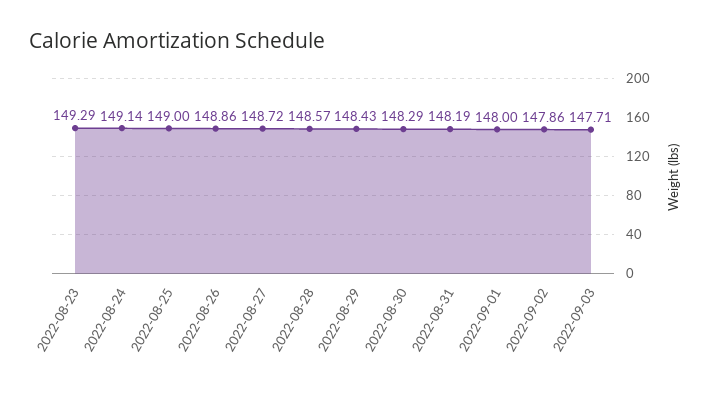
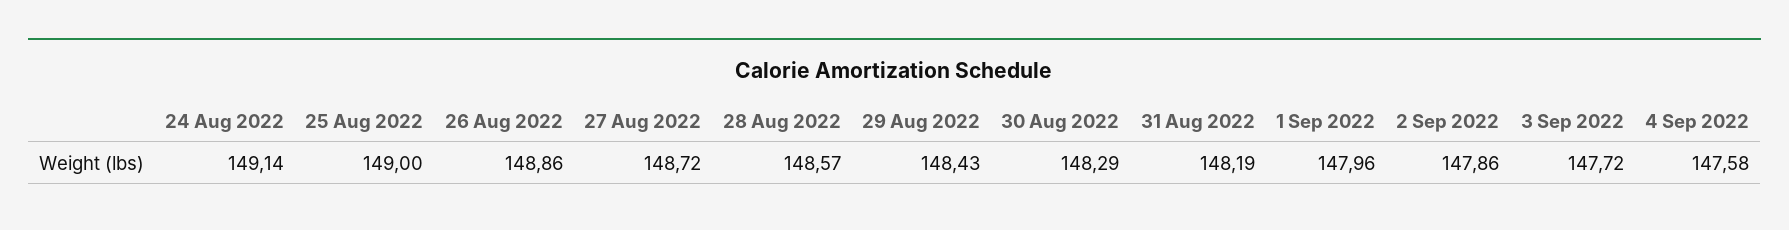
2022-08-23: 149.29 -> none
2022-09-01: 148 -> 147.96
2022-09-03: 147.71 -> 147.72
4 Sep 2022: none -> 147.58

